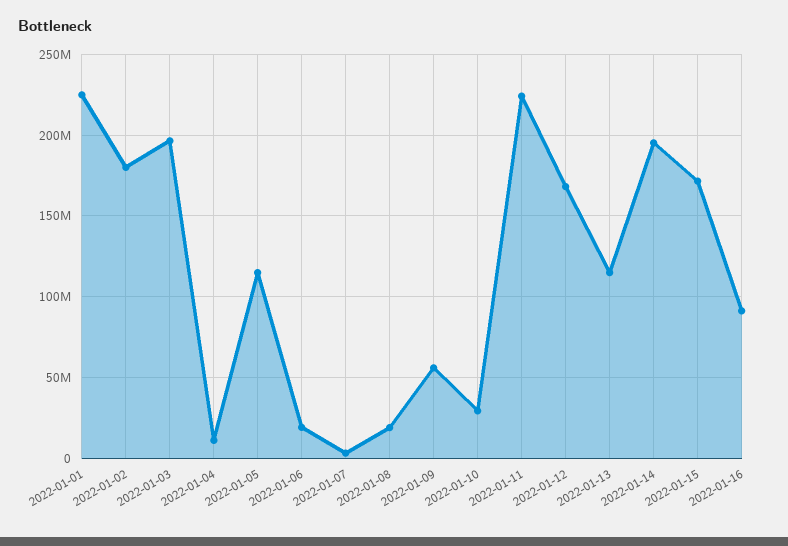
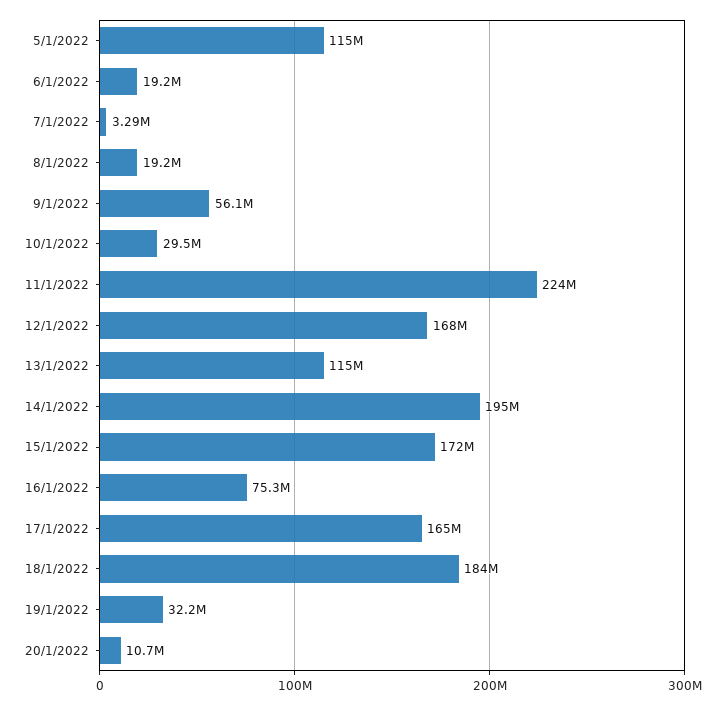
2022-01-01: 225000000 -> none
2022-01-02: 180000000 -> none
2022-01-03: 195000000 -> none
2022-01-04: 10000000 -> none
2022-01-16: 90000000 -> 75300000
17/1/2022: none -> 165000000
18/1/2022: none -> 184000000
19/1/2022: none -> 32200000
20/1/2022: none -> 10700000

